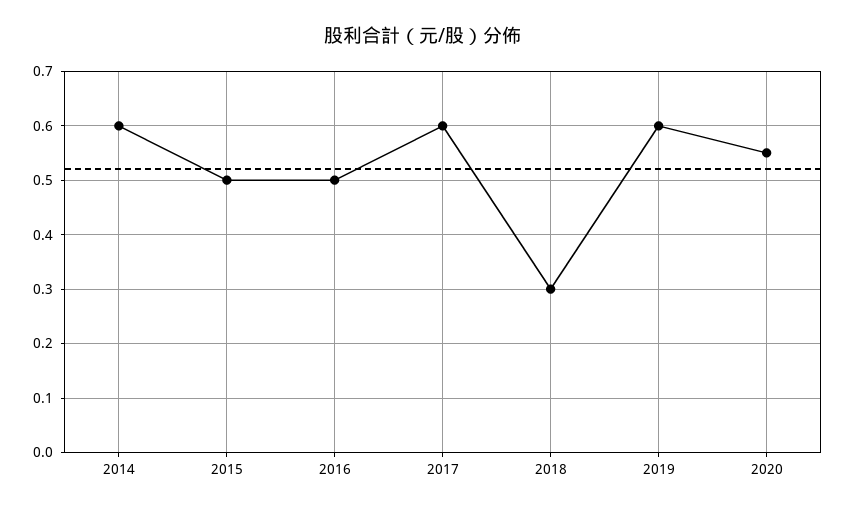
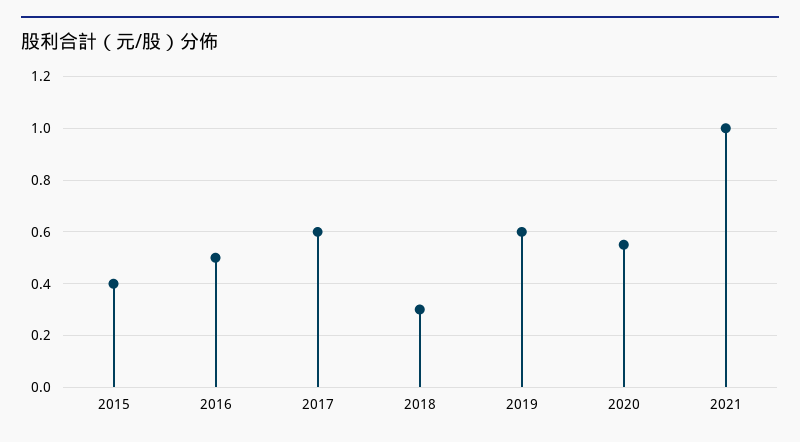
2014: 0.6 -> none
2015: 0.5 -> 0.4
2021: none -> 1

